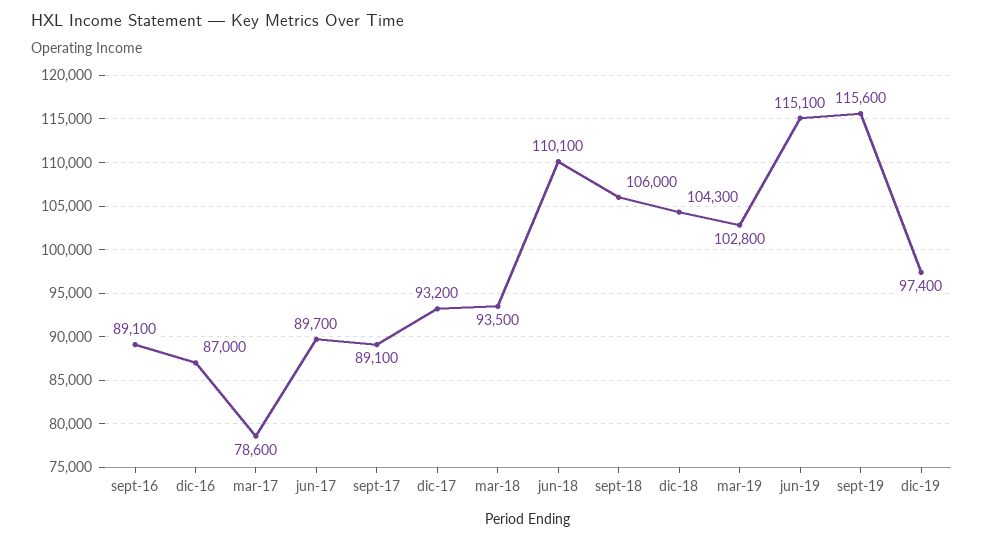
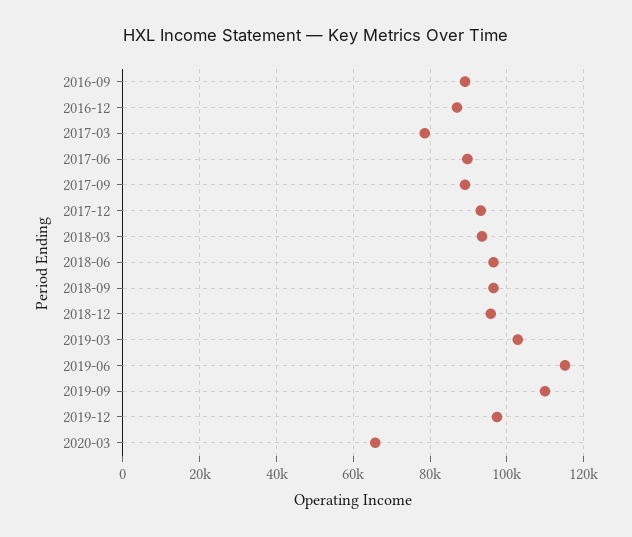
jun-18: 110100 -> 96000
sept-18: 106000 -> 96000
dic-18: 104300 -> 96000
sept-19: 115600 -> 110000
2020-03: none -> 66000

